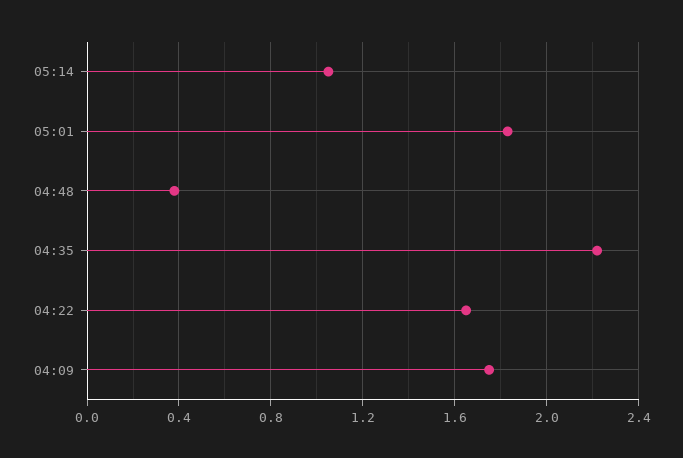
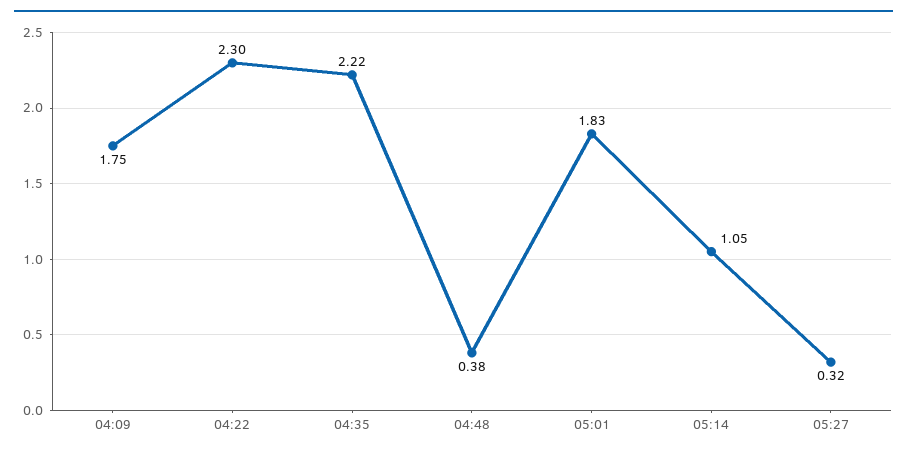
04:22: 1.65 -> 2.3
05:27: none -> 0.32

